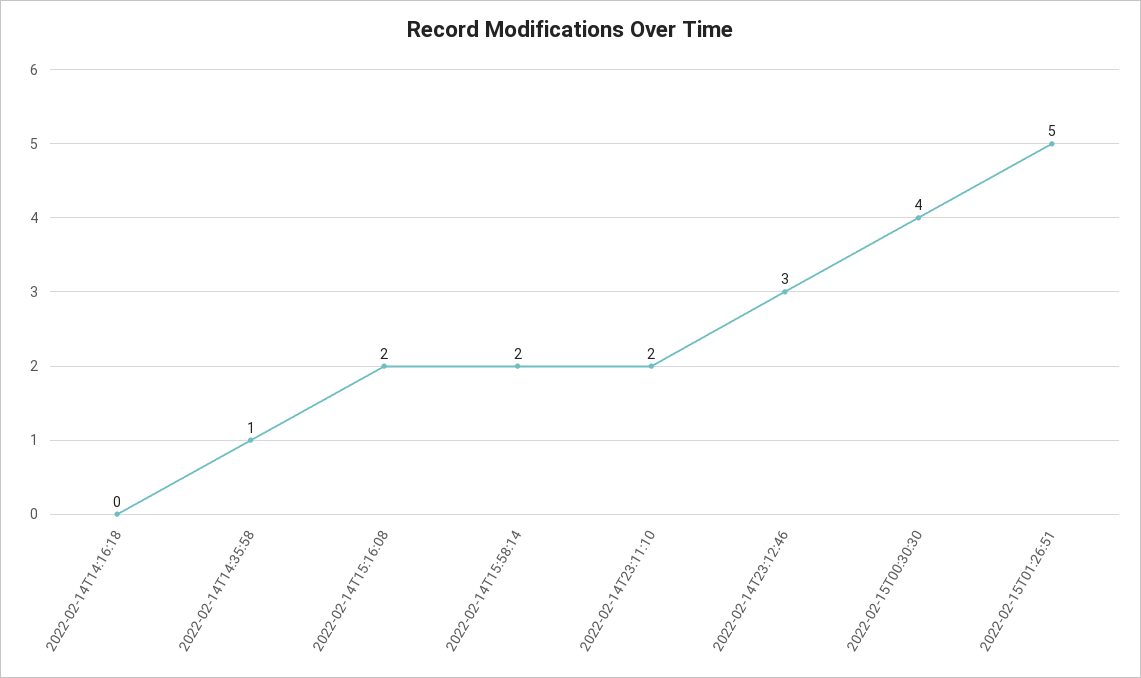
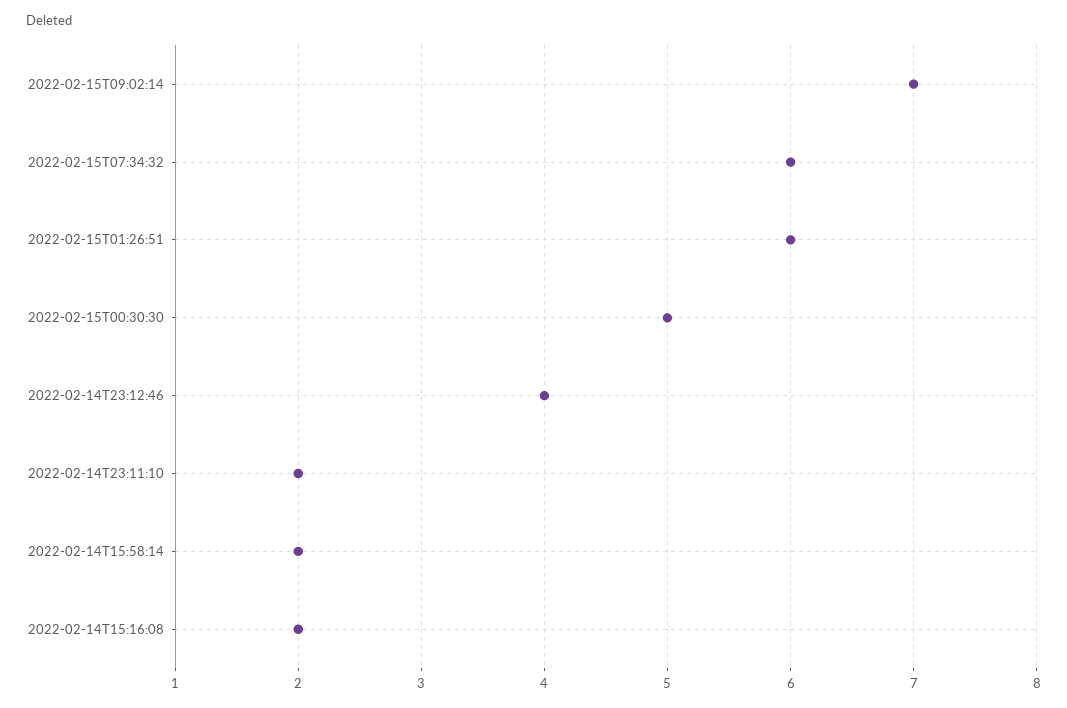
2022-02-14T14:16:18: 0 -> none
2022-02-14T14:35:58: 1 -> none
2022-02-14T23:12:46: 3 -> 4
2022-02-15T00:30:30: 4 -> 5
2022-02-15T01:26:51: 5 -> 6
2022-02-15T09:02:14: none -> 7
2022-02-15T07:34:32: none -> 6

